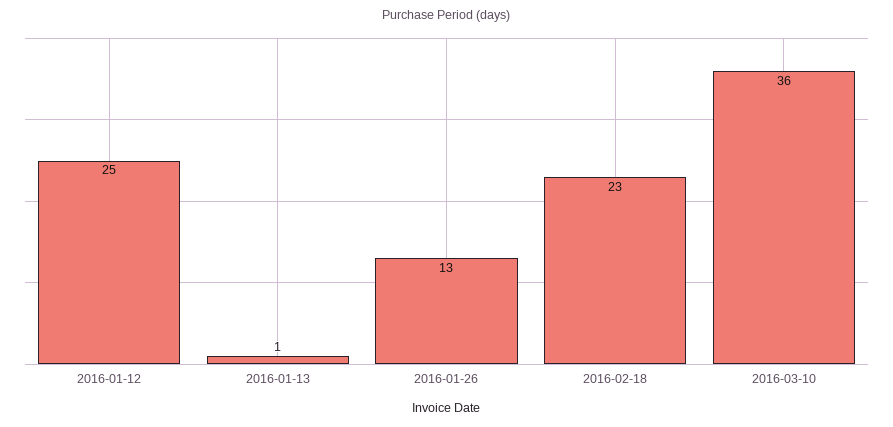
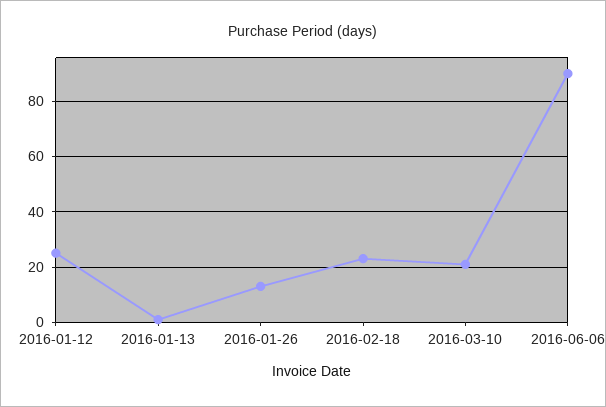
2016-03-10: 36 -> 20
2016-06-06: none -> 90

